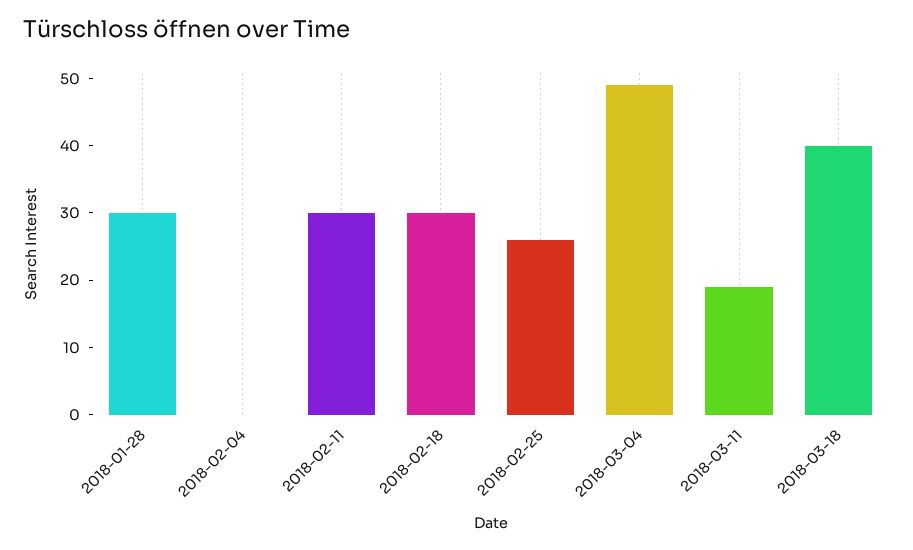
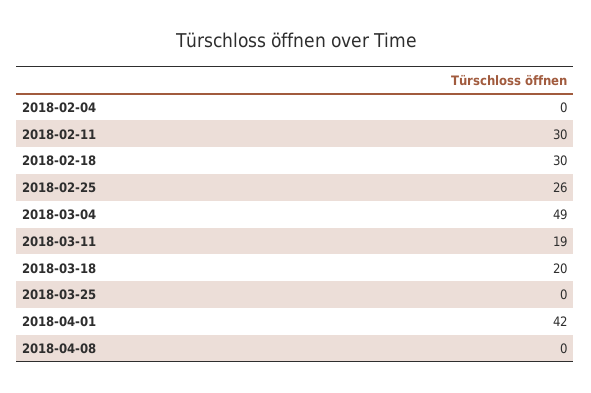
2018-01-28: 30 -> none
2018-03-18: 40 -> 20
2018-03-25: none -> 0
2018-04-01: none -> 42
2018-04-08: none -> 0

